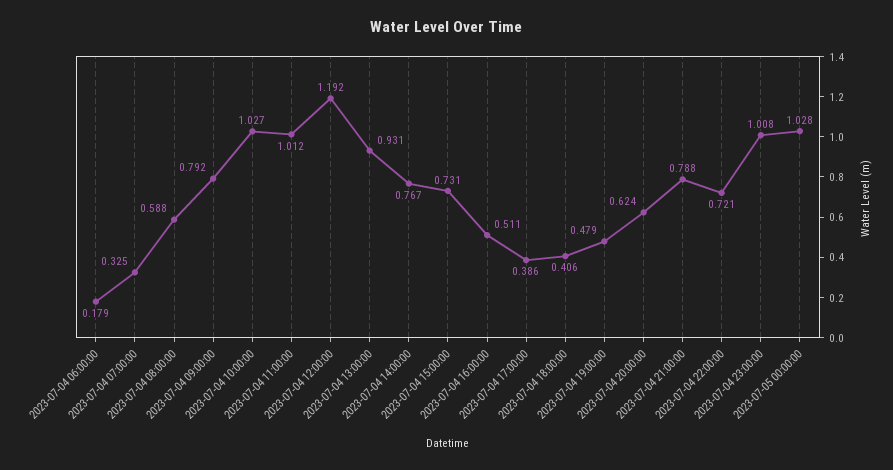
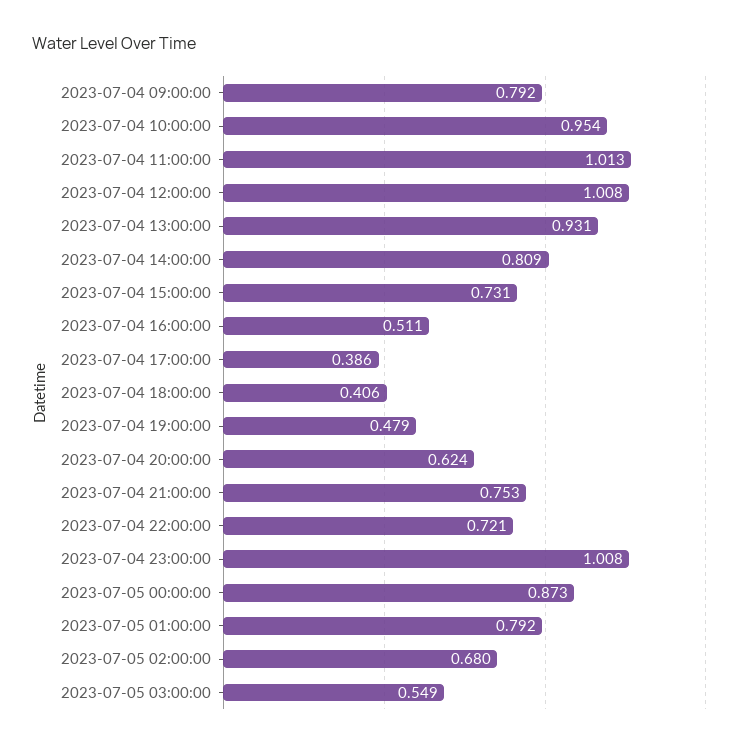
2023-07-04 06:00:00: 0.179 -> none
2023-07-04 07:00:00: 0.325 -> none
2023-07-04 08:00:00: 0.588 -> none
2023-07-04 10:00:00: 1.027 -> 0.954
2023-07-04 11:00:00: 1.012 -> 1.013
2023-07-04 12:00:00: 1.192 -> 1.008
2023-07-04 14:00:00: 0.767 -> 0.809
2023-07-04 21:00:00: 0.788 -> 0.753
2023-07-05 00:00:00: 1.028 -> 0.873
2023-07-05 01:00:00: none -> 0.792
2023-07-05 02:00:00: none -> 0.68
2023-07-05 03:00:00: none -> 0.549

